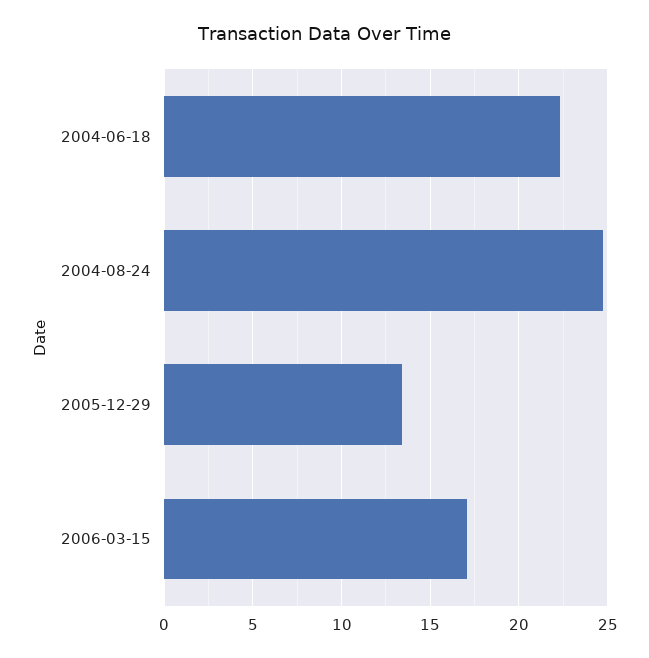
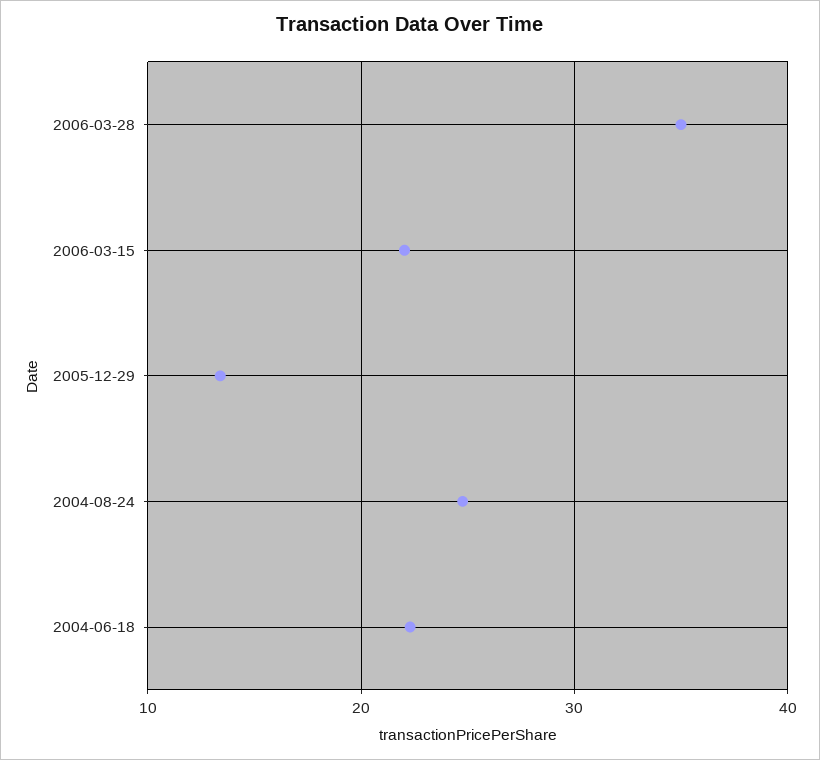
2006-03-15: 17 -> 22
2006-03-28: none -> 35

